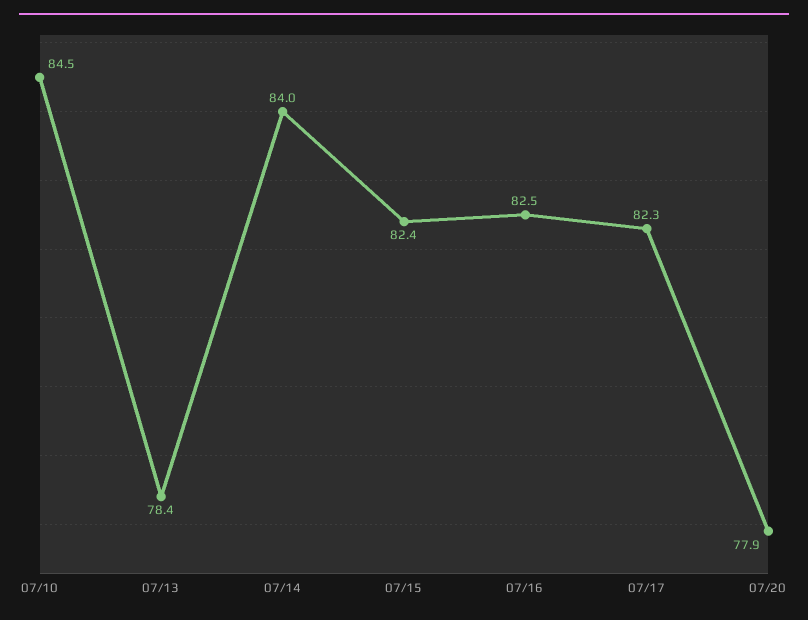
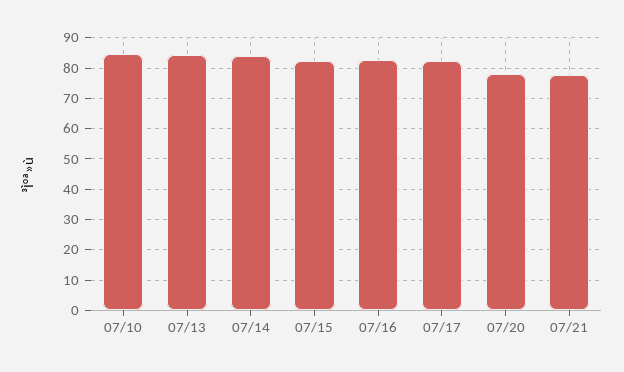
07/13: 78.4 -> 84
07/21: none -> 78

